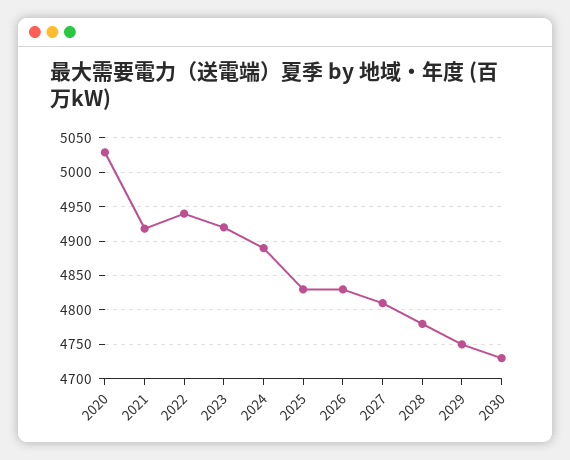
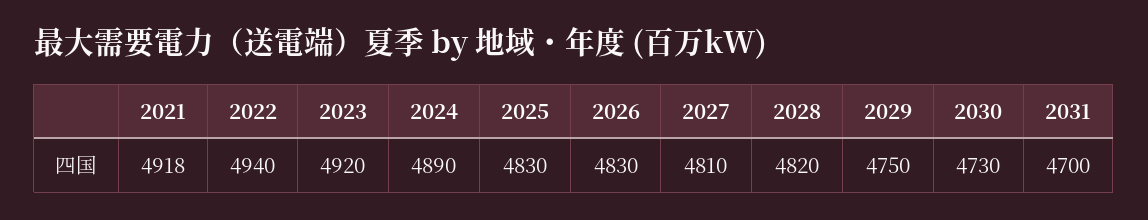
2020: 5030 -> none
2028: 4780 -> 4820
2031: none -> 4700

